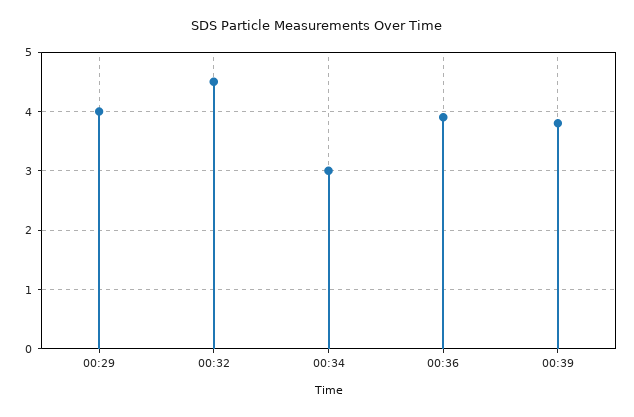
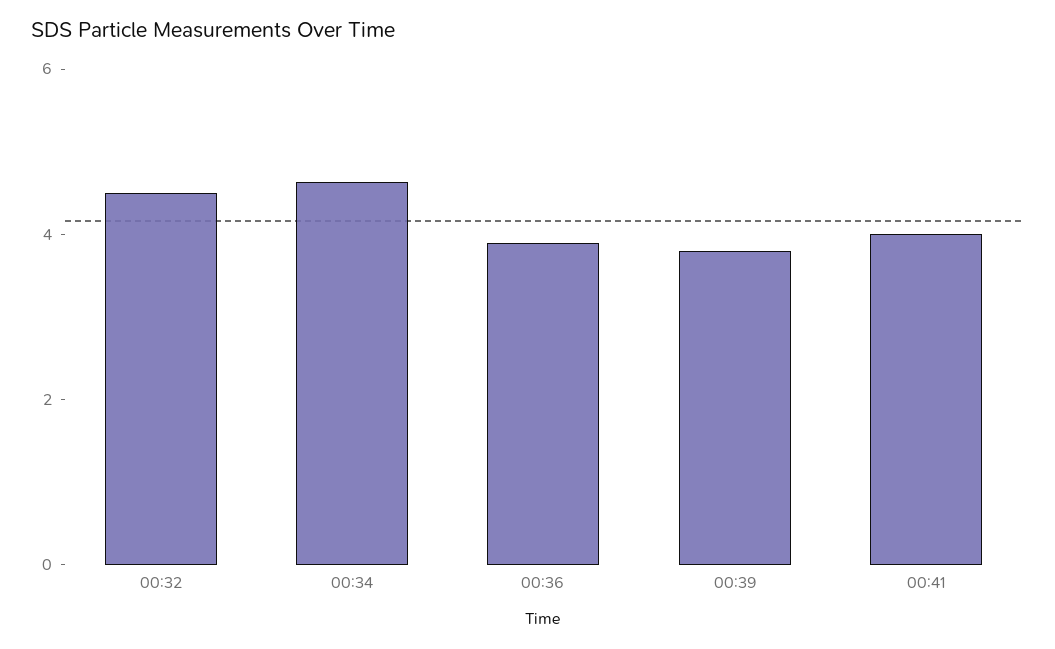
00:29: 4 -> none
00:34: 3 -> 4.5
00:41: none -> 4

